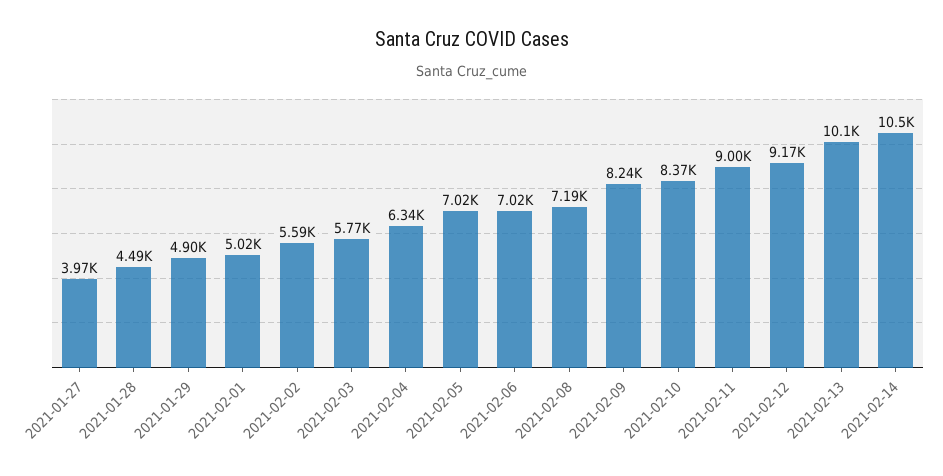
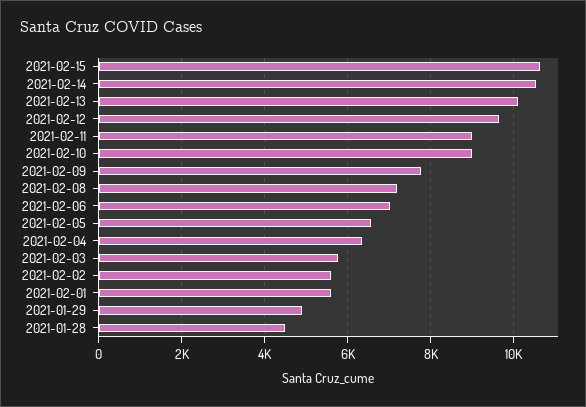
2021-01-27: 3970 -> none
2021-02-01: 5020 -> 5600
2021-02-05: 7020 -> 6600
2021-02-09: 8240 -> 7800
2021-02-10: 8370 -> 9000
2021-02-12: 9170 -> 9600
2021-02-15: none -> 10600

